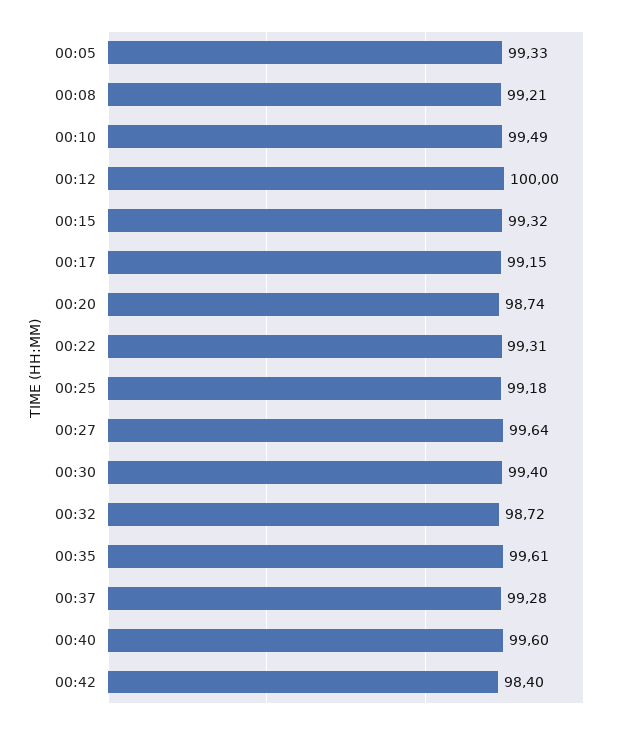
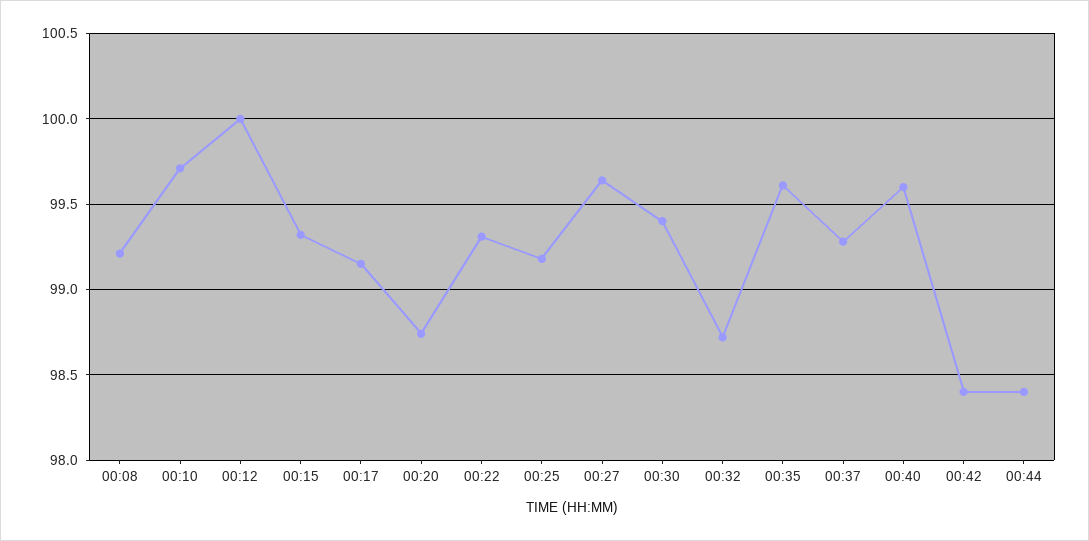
00:05: 99.33 -> none
00:10: 99.49 -> 99.7
00:44: none -> 98.4

